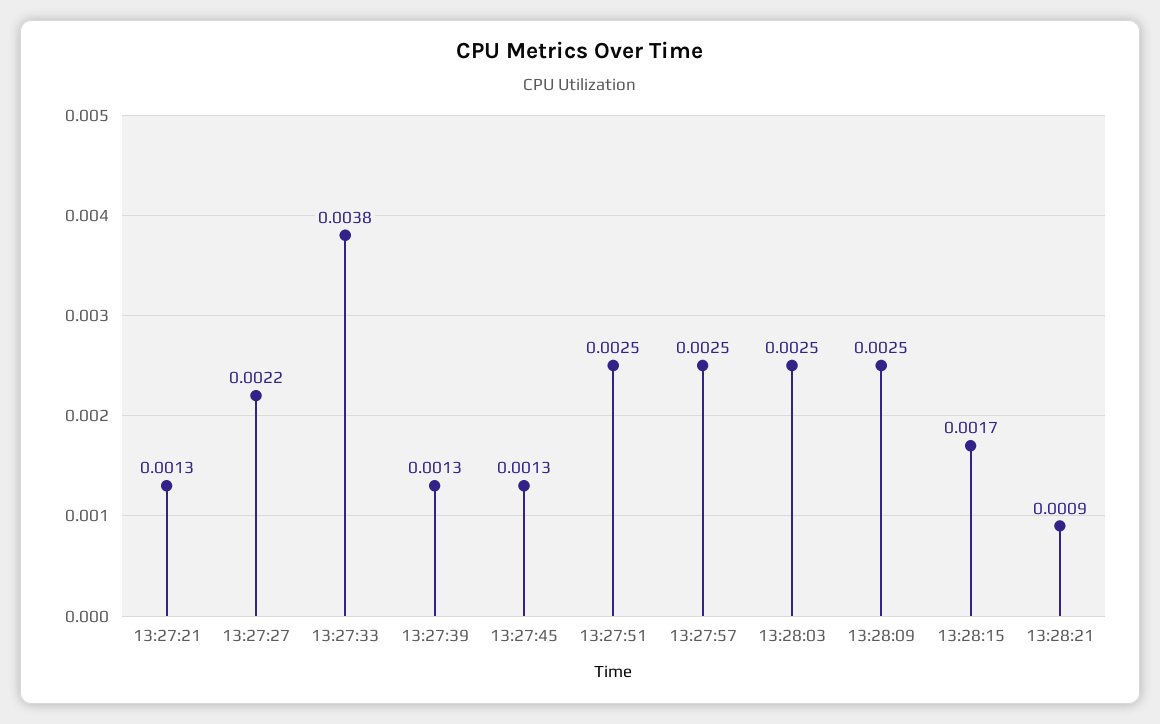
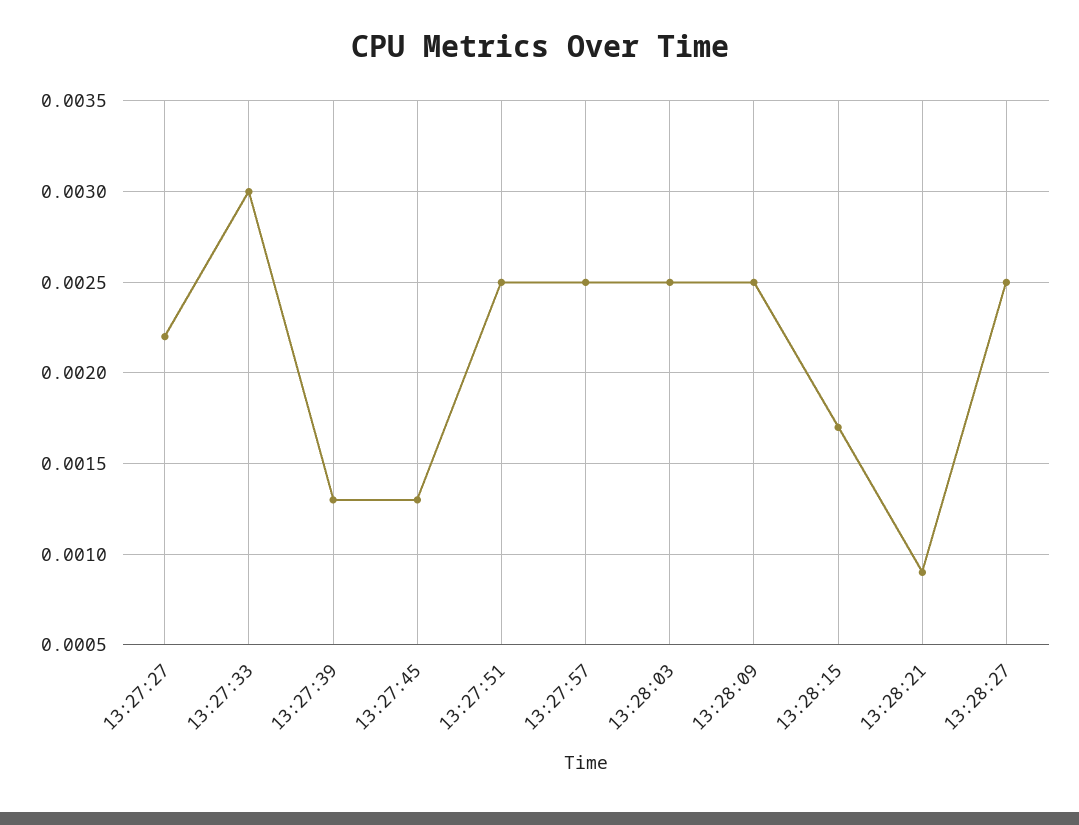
13:27:21: 0.0013 -> none
13:27:33: 0.0038 -> 0.003
13:28:27: none -> 0.0025

